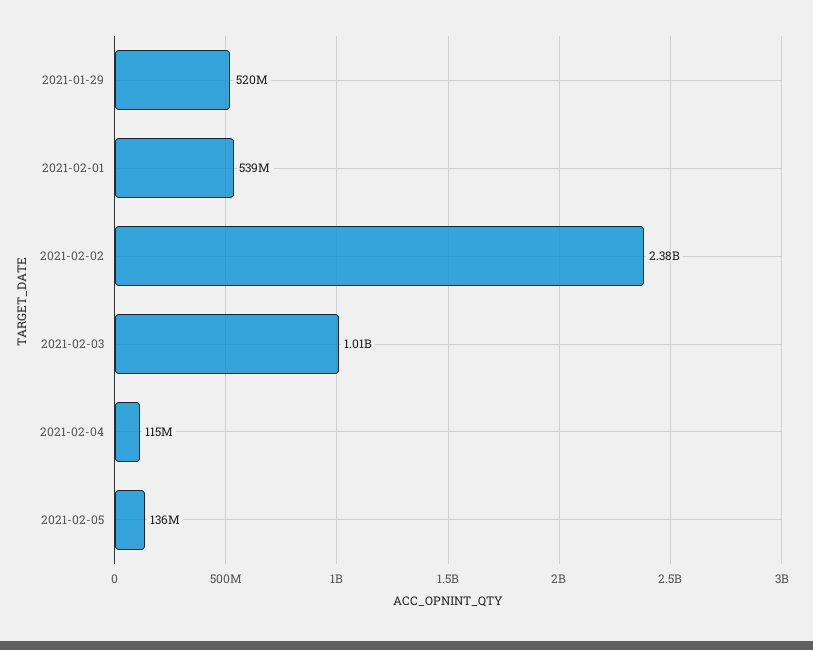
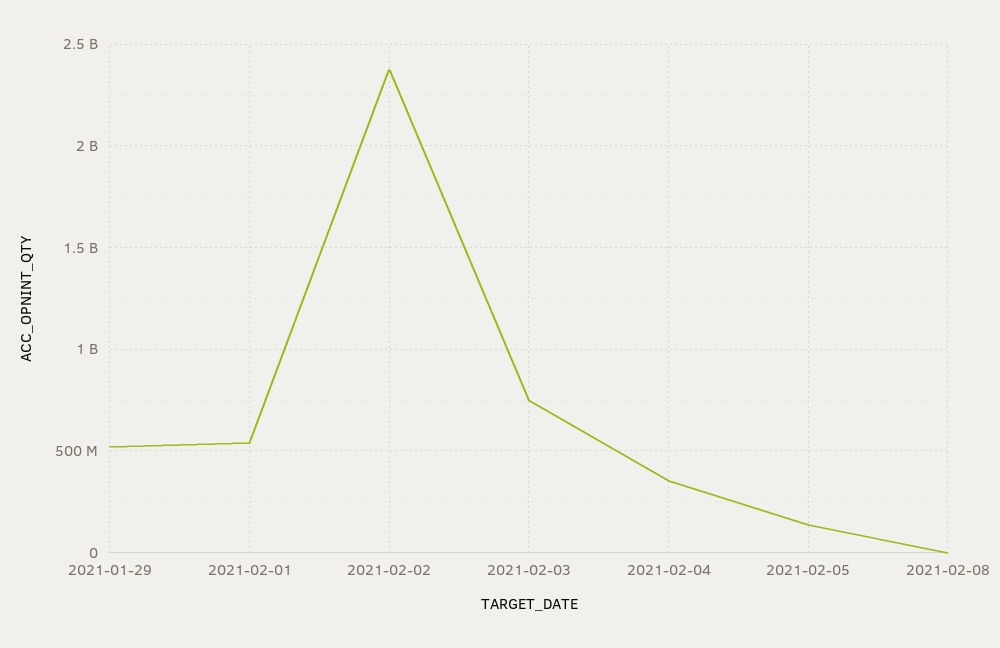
2021-02-03: 1010000000 -> 750000000
2021-02-04: 115000000 -> 350000000
2021-02-08: none -> 0

